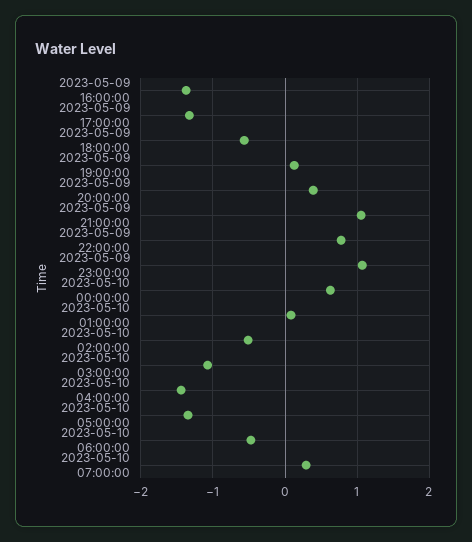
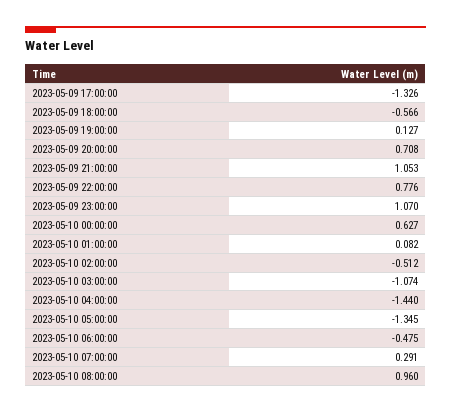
2023-05-09 16:00:00: -1.4 -> none
2023-05-09 20:00:00: 0.4 -> 0.708
2023-05-10 08:00:00: none -> 0.96

